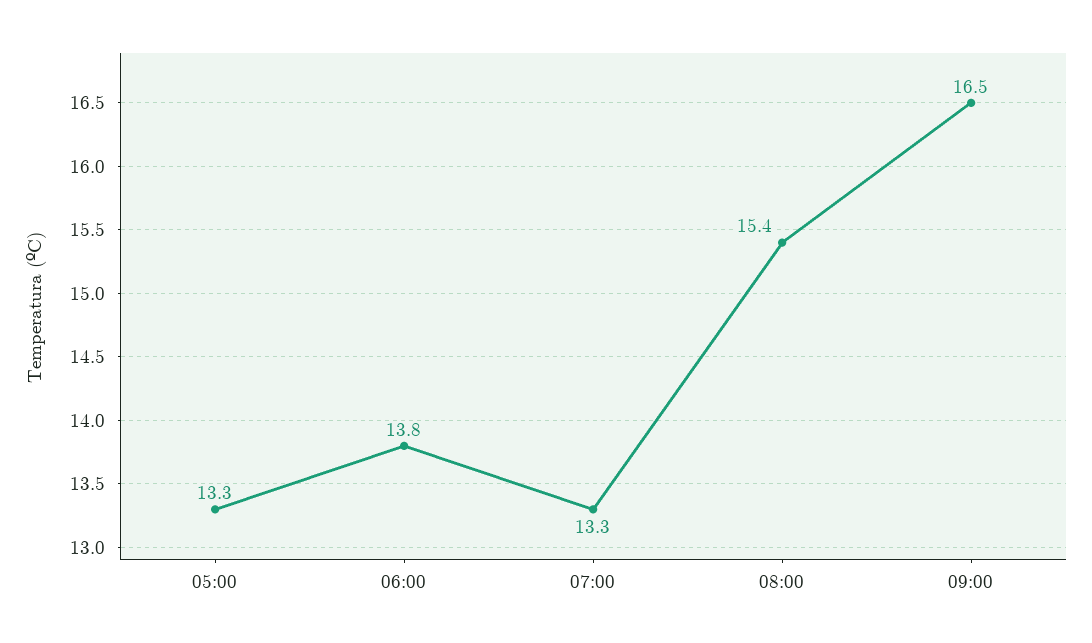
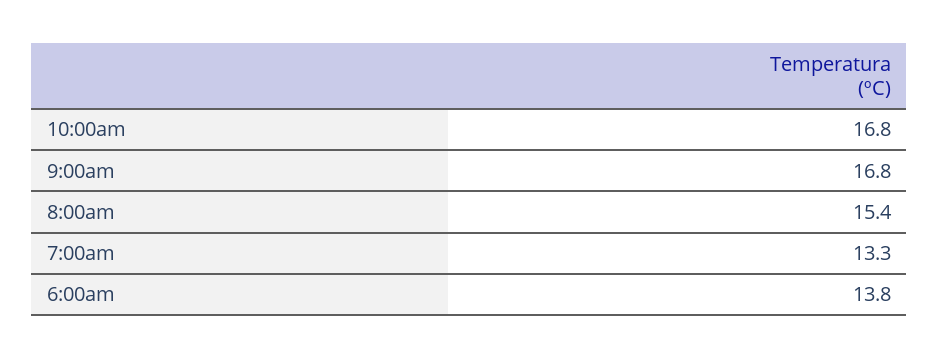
05:00: 13.3 -> none
09:00: 16.5 -> 16.8
10:00am: none -> 16.8

